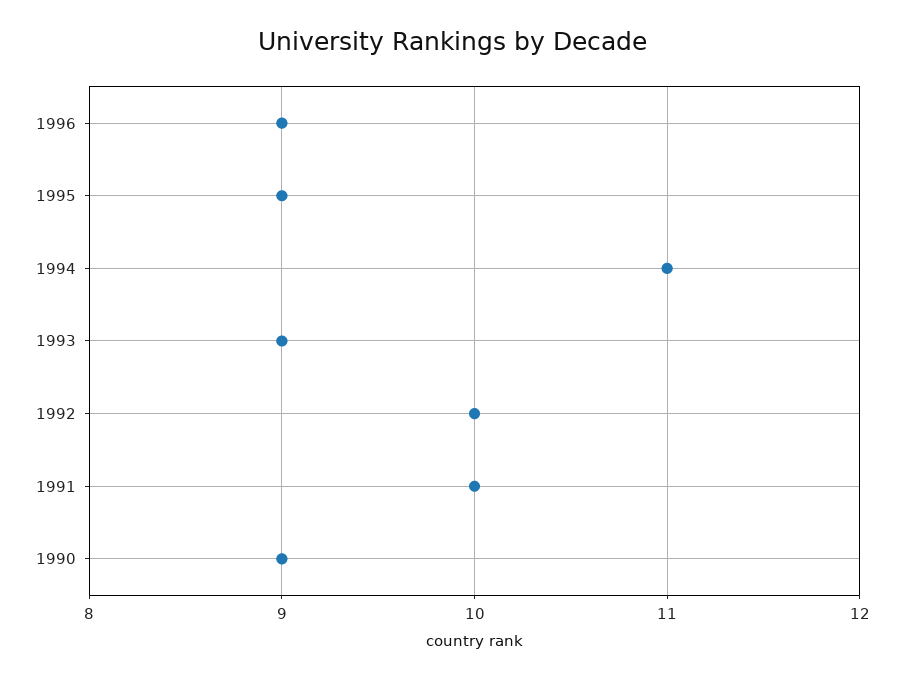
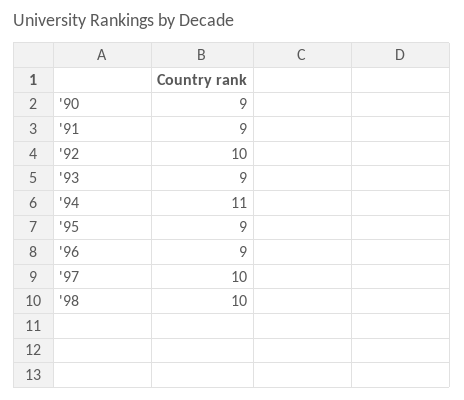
1991: 10 -> 9
'97: none -> 10
'98: none -> 10

